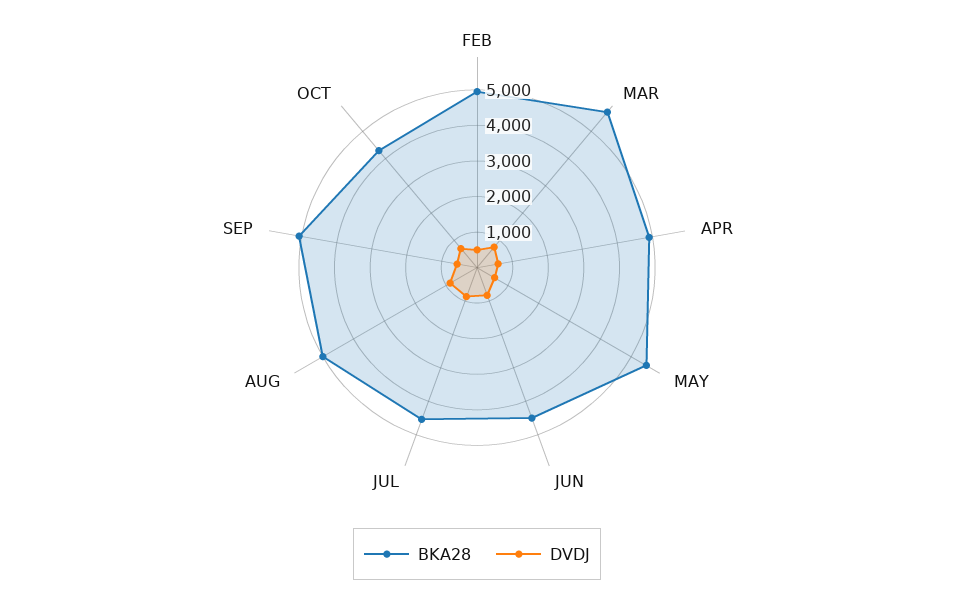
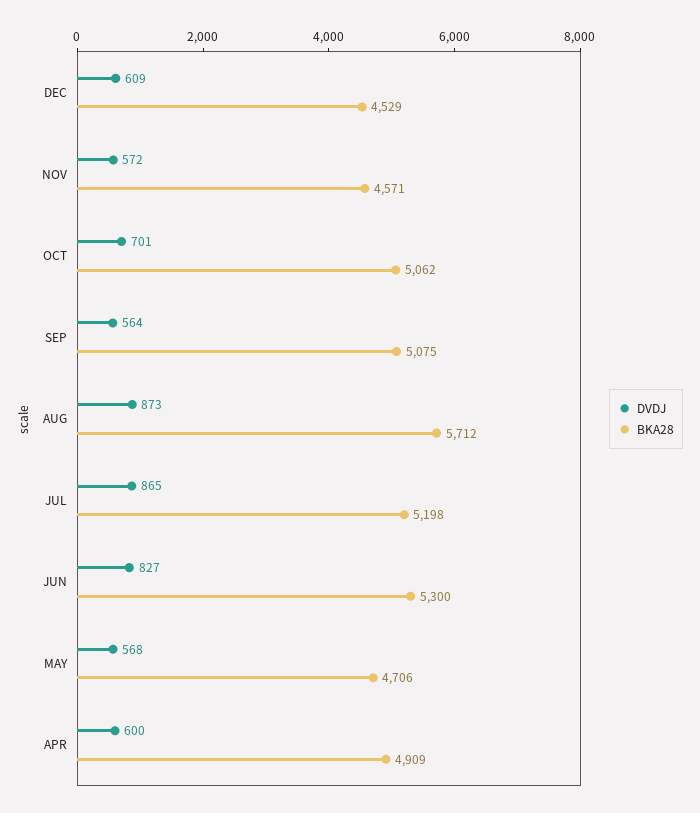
BKA28, FEB: 5000 -> none
DVDJ, FEB: 500 -> none
BKA28, MAR: 5750 -> none
DVDJ, MAR: 750 -> none
BKA28, MAY: 5500 -> 4706
BKA28, JUN: 4500 -> 5300
BKA28, JUL: 4500 -> 5198
BKA28, AUG: 5000 -> 5712
BKA28, OCT: 4250 -> 5062
DVDJ, DEC: none -> 609
BKA28, DEC: none -> 4529
DVDJ, NOV: none -> 572
BKA28, NOV: none -> 4571

